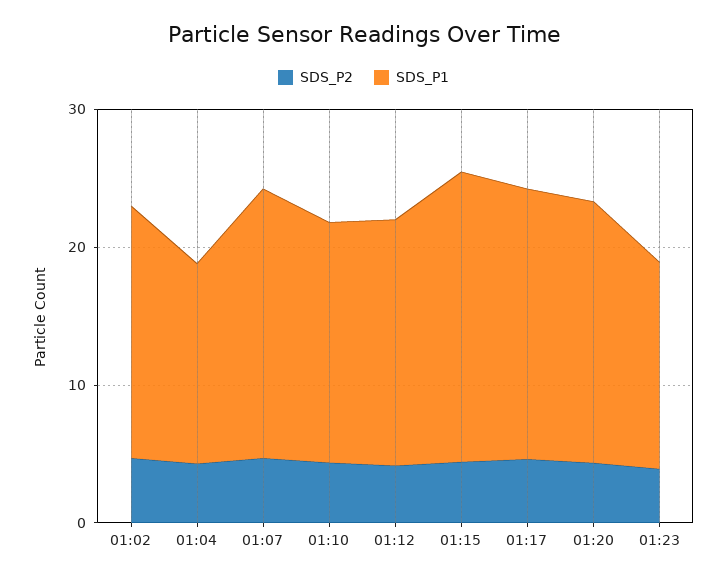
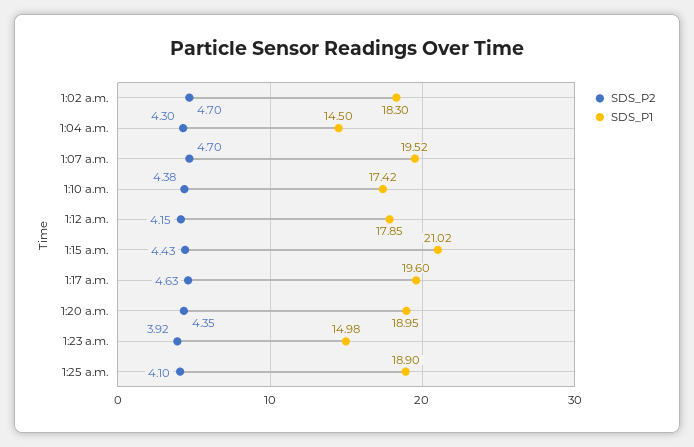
SDS_P2, 1:25 a.m.: none -> 4.1
SDS_P1, 1:25 a.m.: none -> 18.9

